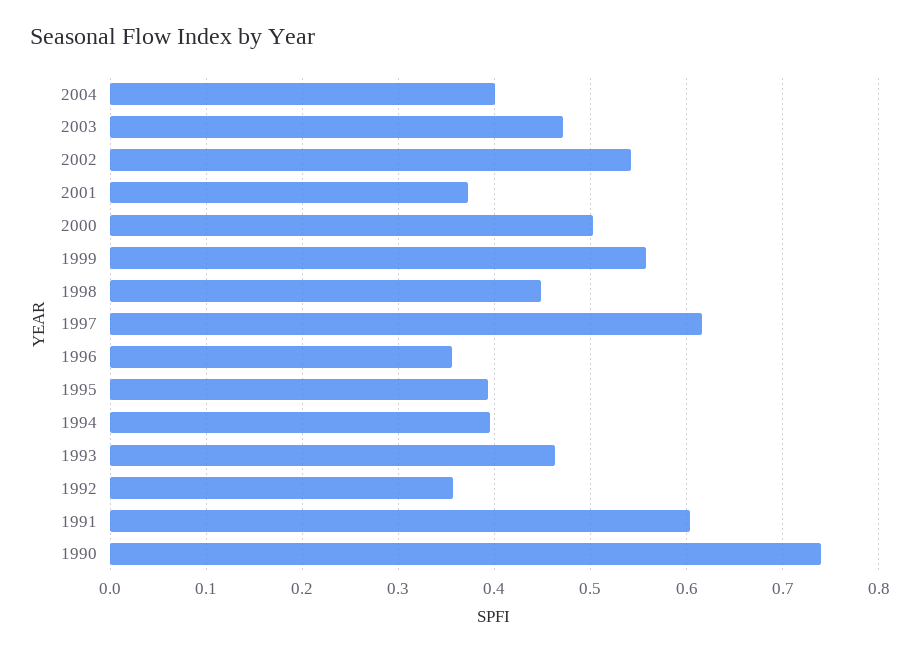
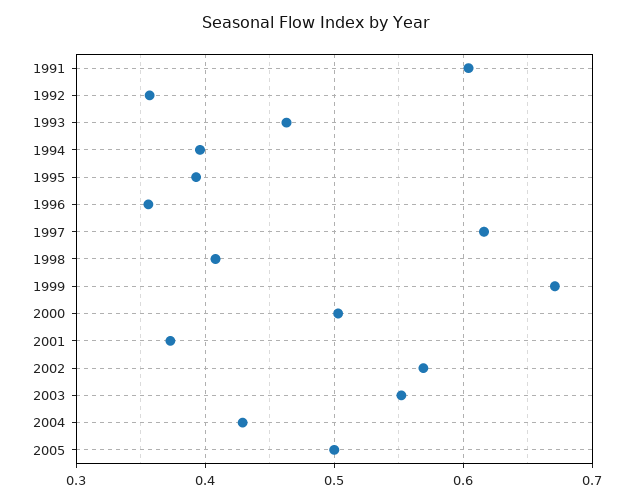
2004: 0.4 -> 0.43
2003: 0.47 -> 0.55
2002: 0.54 -> 0.57
1999: 0.56 -> 0.67
1998: 0.45 -> 0.41
1990: 0.74 -> none
2005: none -> 0.5

